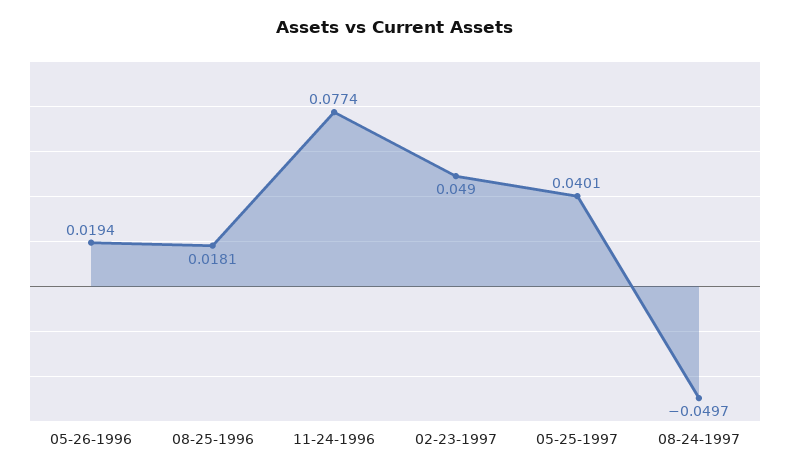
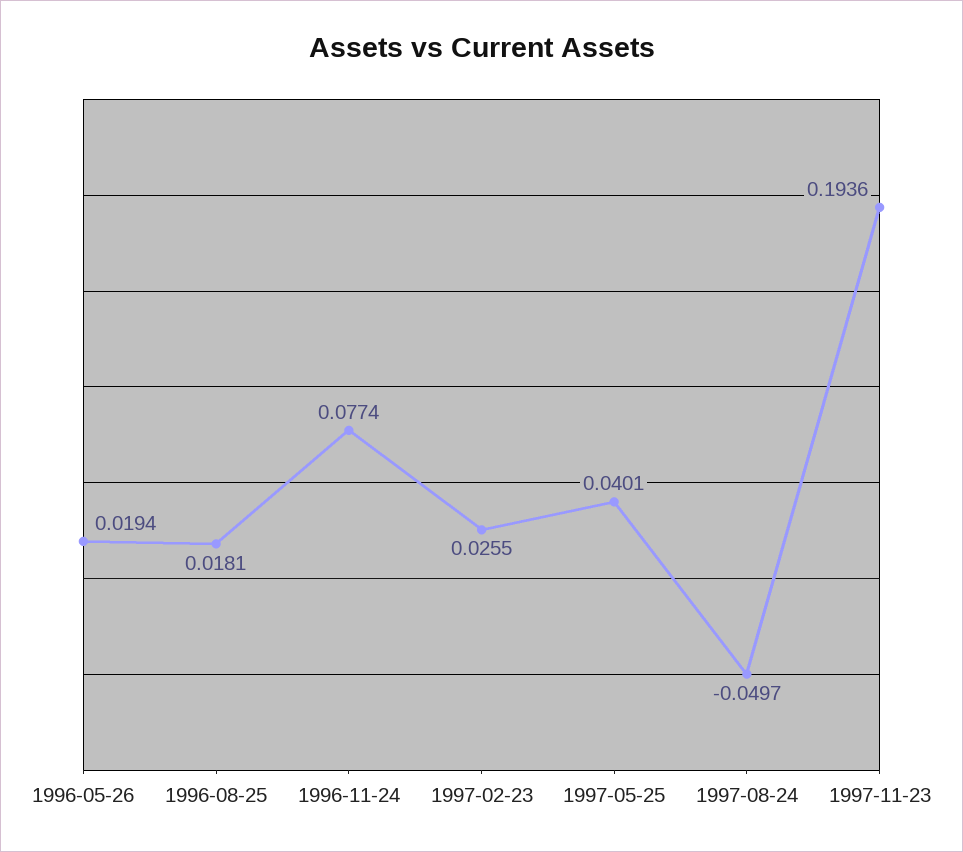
02-23-1997: 0.049 -> 0.0255
1997-11-23: none -> 0.1936

